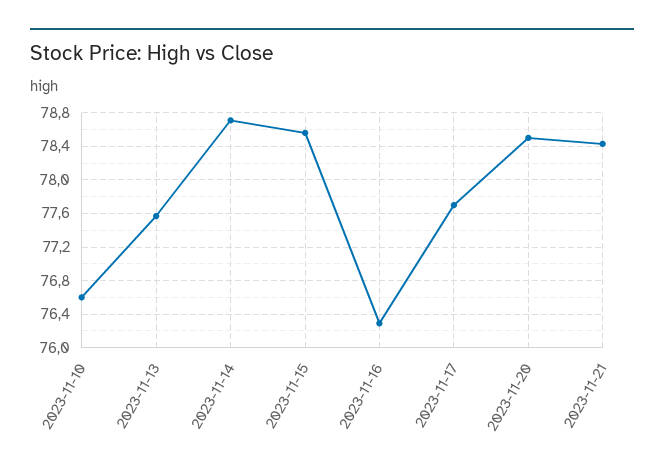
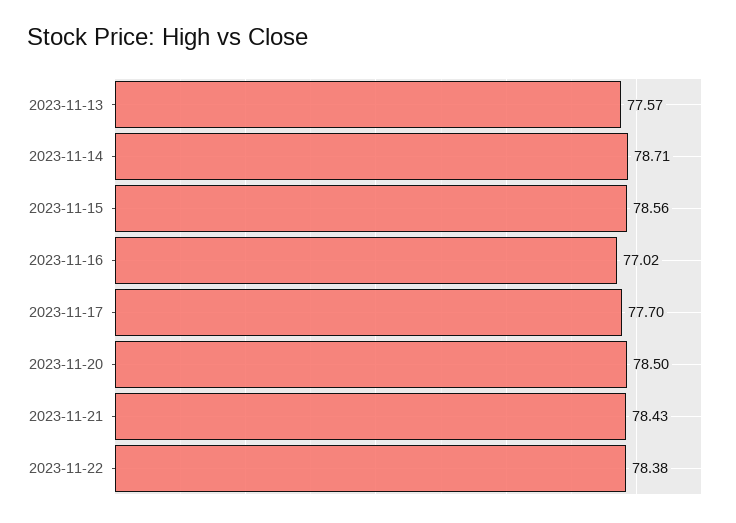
2023-11-10: 76.6 -> none
2023-11-16: 76.3 -> 77.02
2023-11-22: none -> 78.38

